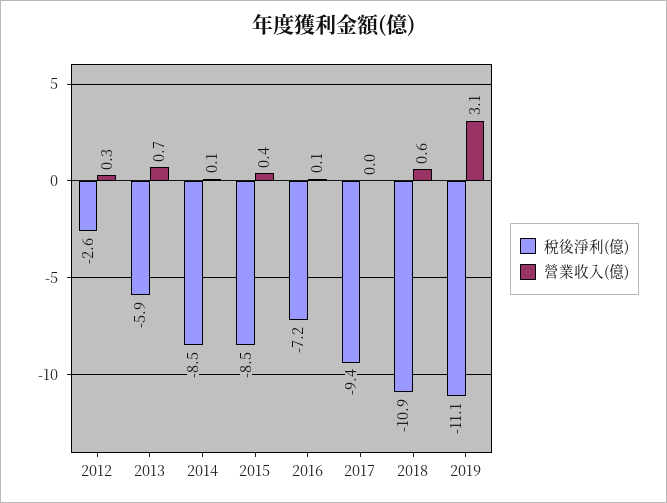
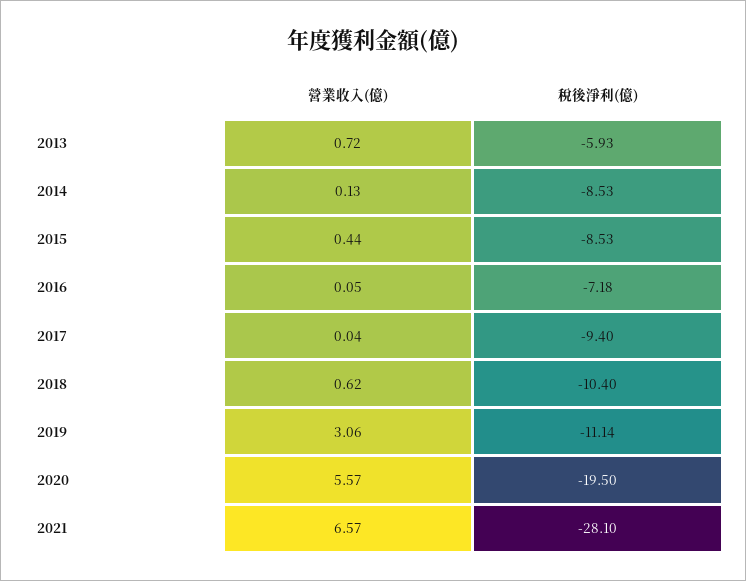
稅後淨利(億), 2012: -2.6 -> none
營業收入(億), 2012: 0.3 -> none
稅後淨利(億), 2018: -10.9 -> -10.4
營業收入(億), 2020: none -> 5.57
稅後淨利(億), 2020: none -> -19.5
營業收入(億), 2021: none -> 6.57
稅後淨利(億), 2021: none -> -28.1

